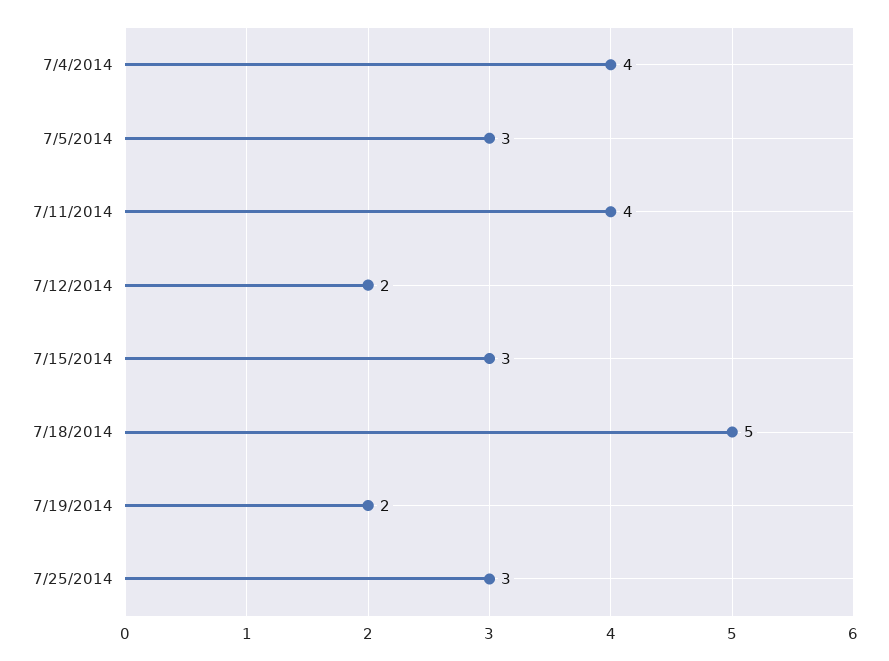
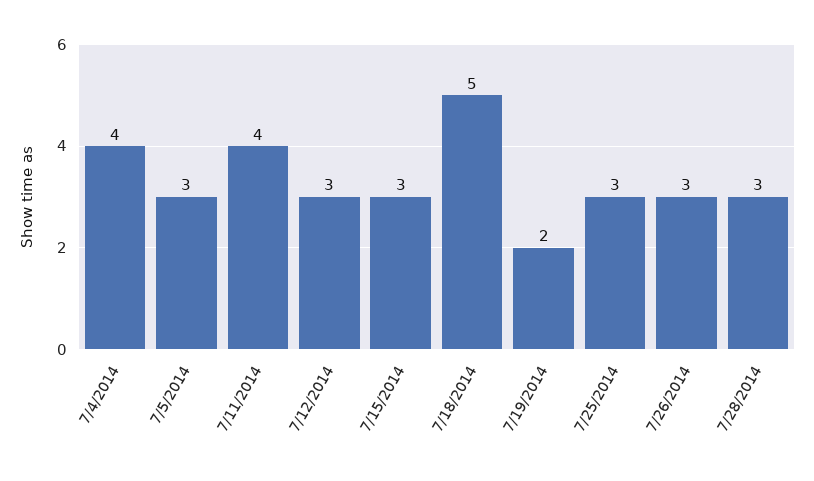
7/12/2014: 2 -> 3
7/26/2014: none -> 3
7/28/2014: none -> 3

